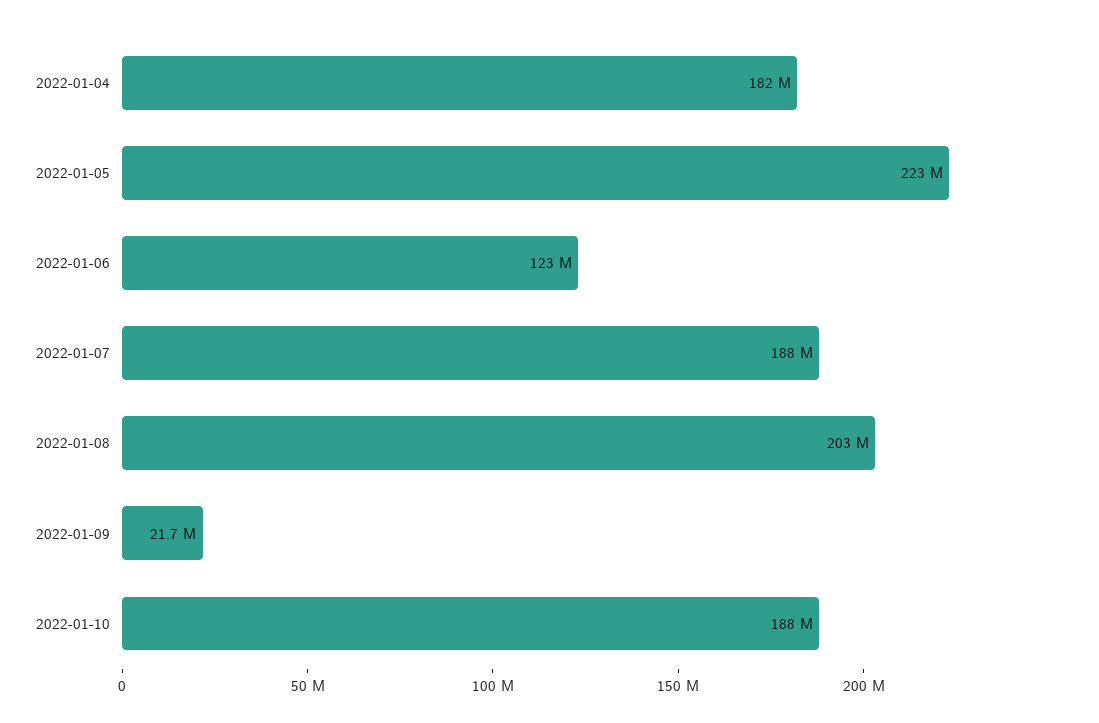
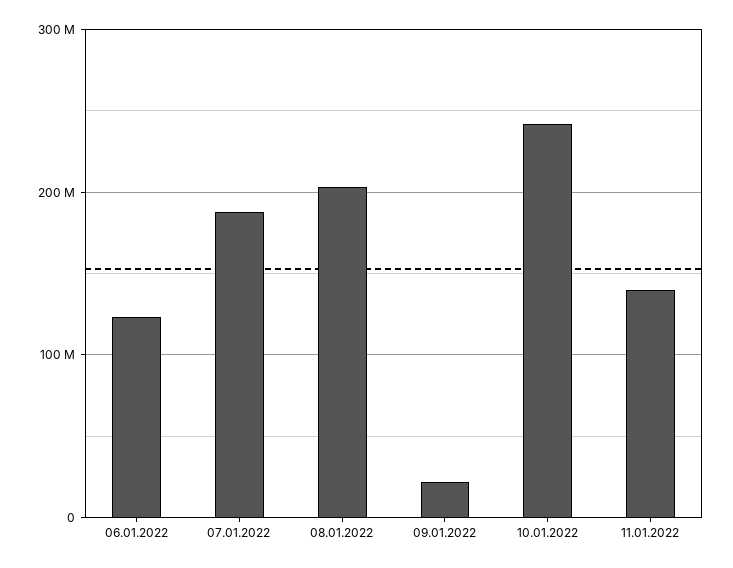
2022-01-04: 182000000 -> none
2022-01-05: 223000000 -> none
2022-01-10: 188000000 -> 240000000
11.01.2022: none -> 140000000

